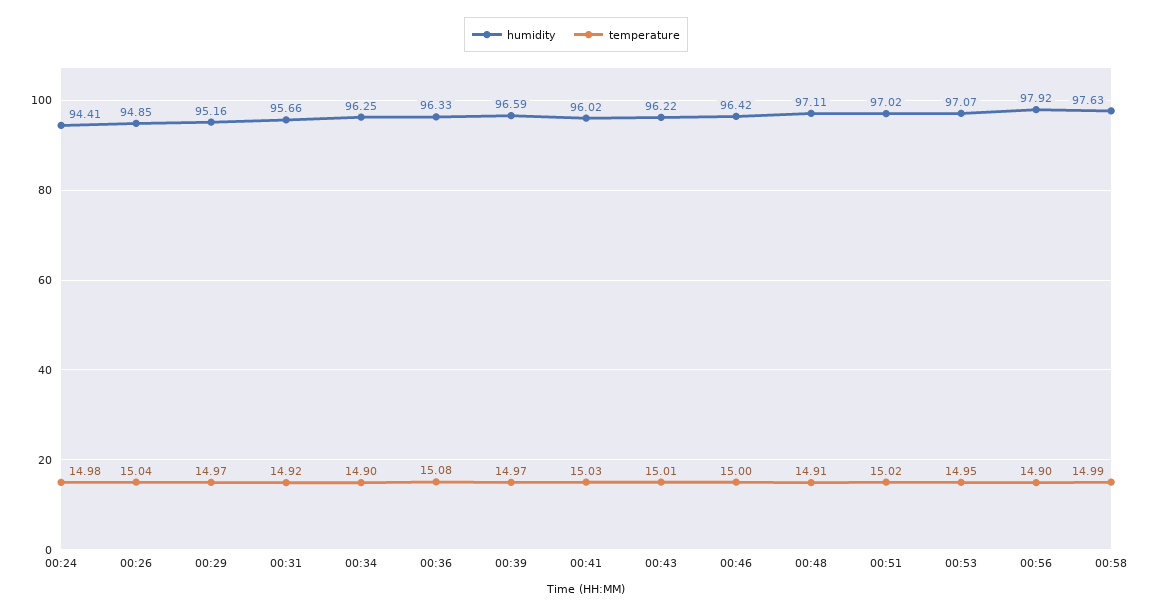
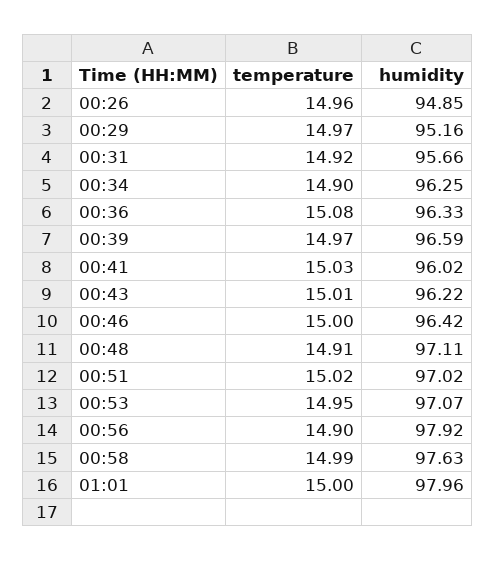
humidity, 00:24: 94.41 -> none
temperature, 00:24: 14.98 -> none
temperature, 00:26: 15.04 -> 14.96
temperature, 01:01: none -> 15
humidity, 01:01: none -> 97.96

